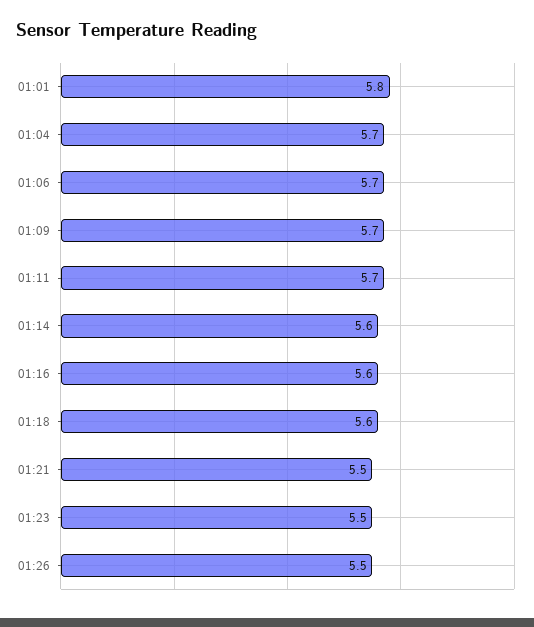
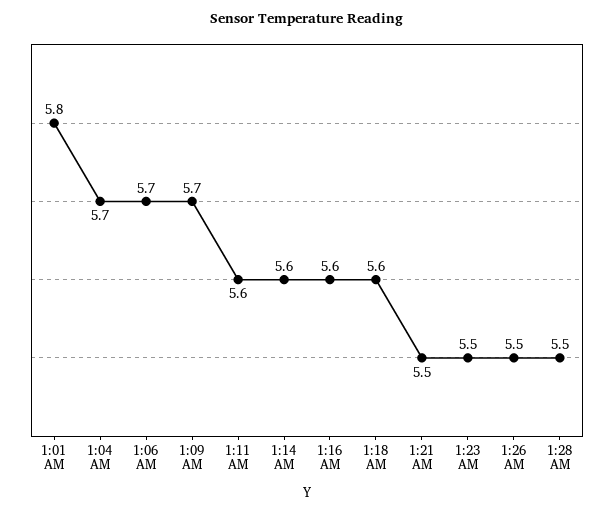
01:11: 5.7 -> 5.6
1:28 AM: none -> 5.5

